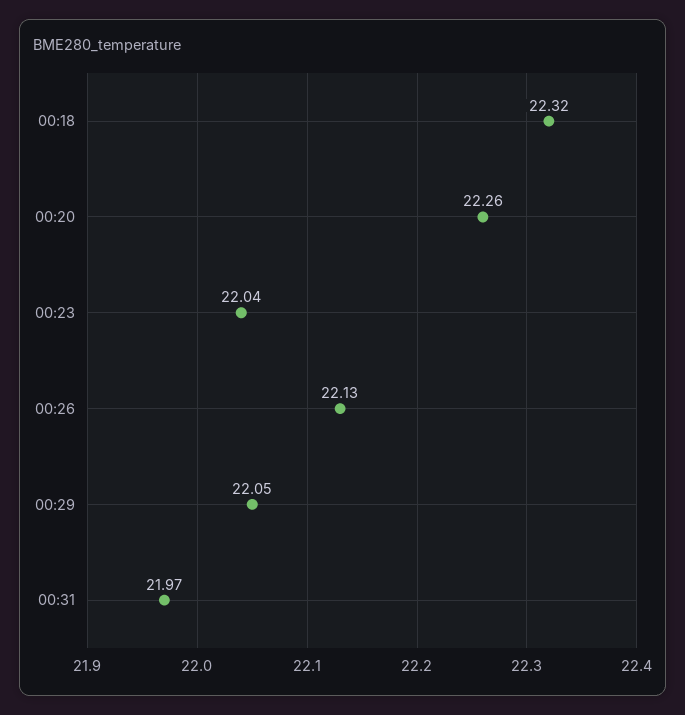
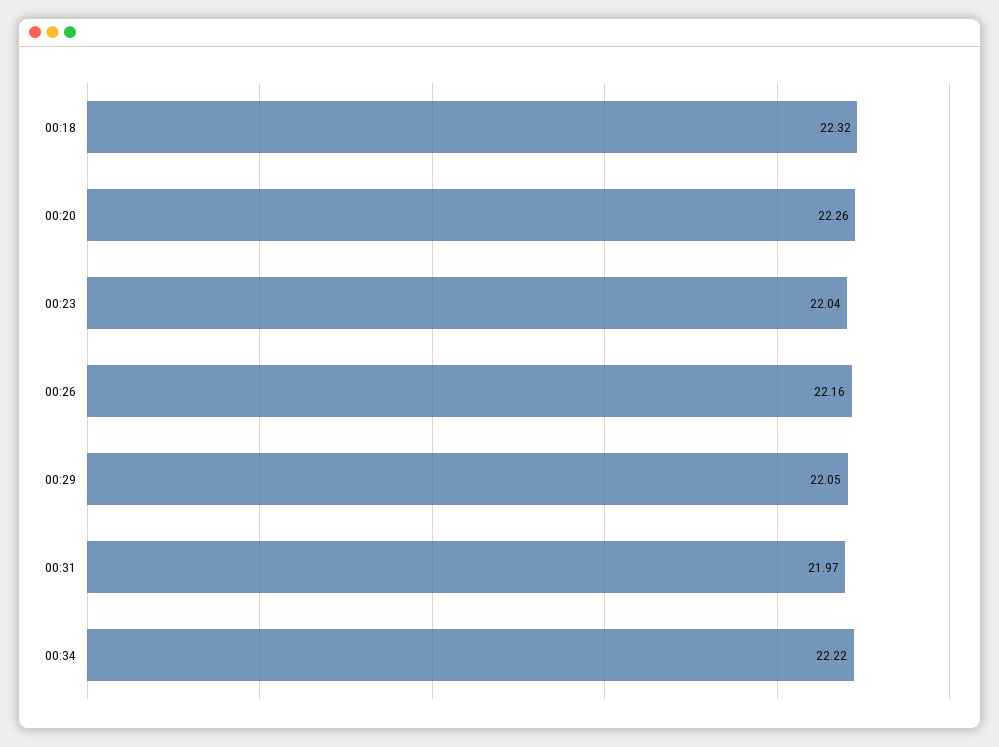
00:26: 22.13 -> 22.16
00:34: none -> 22.22

